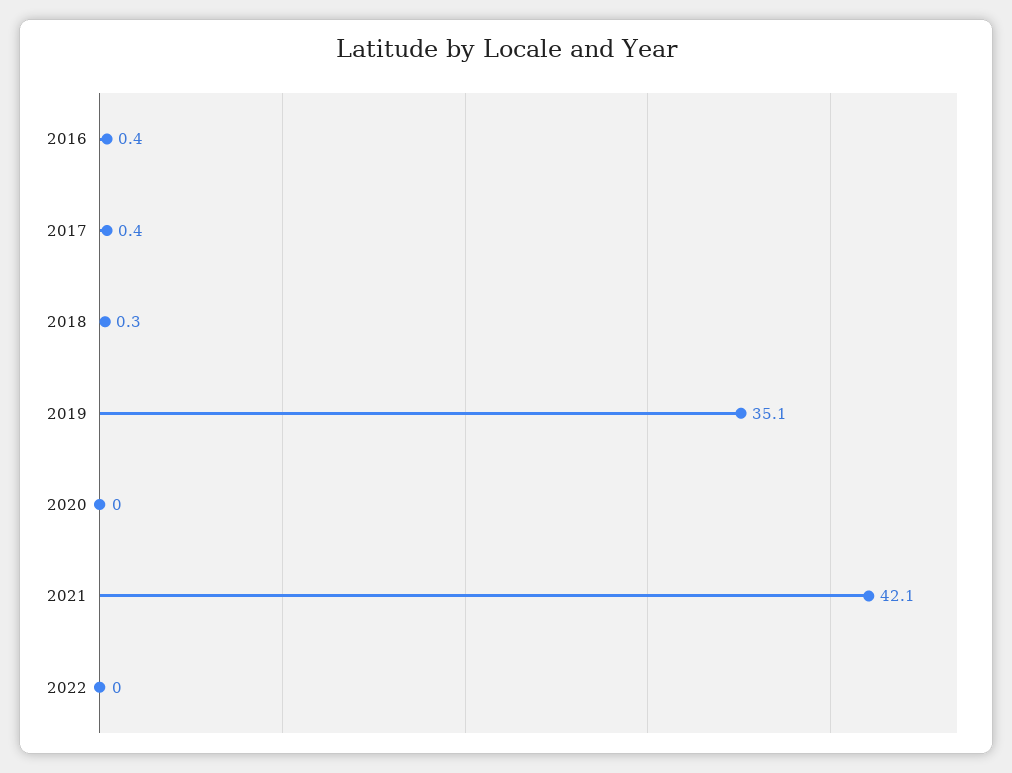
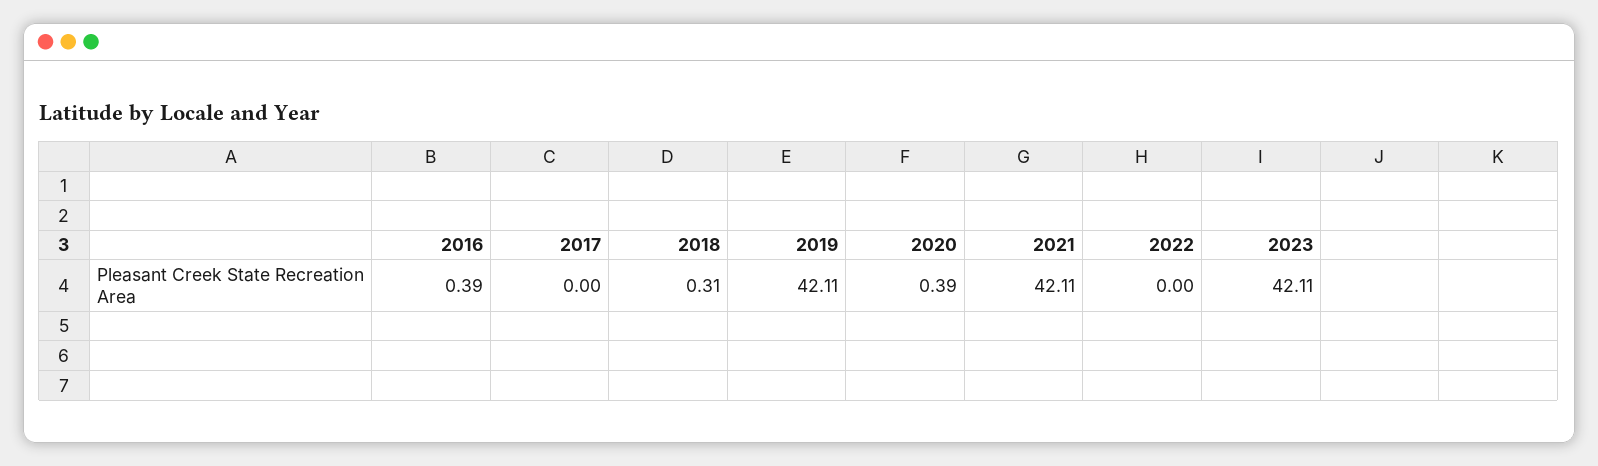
2017: 0.4 -> 0
2019: 35.1 -> 42.11
2020: 0 -> 0.39
2023: none -> 42.11

